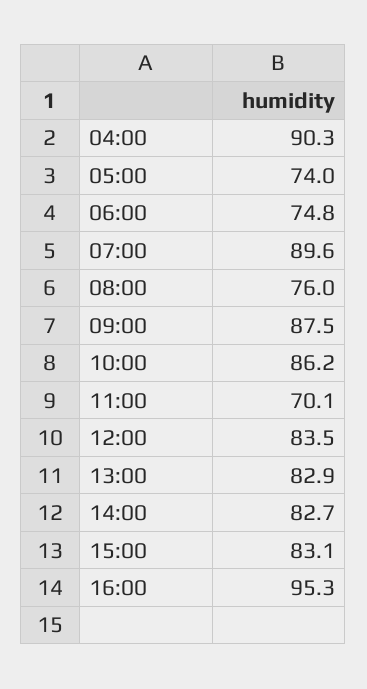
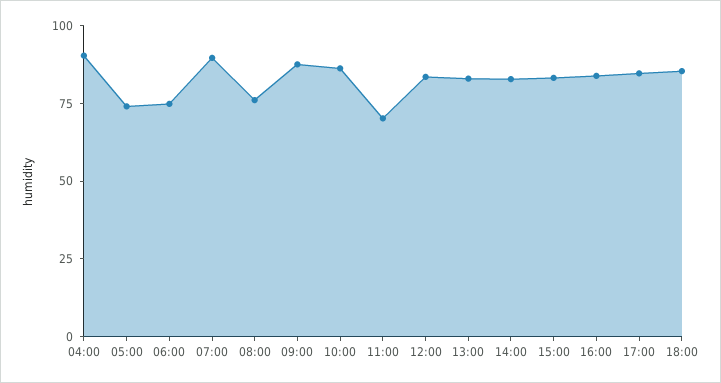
16:00: 95.3 -> 85
17:00: none -> 85
18:00: none -> 85

